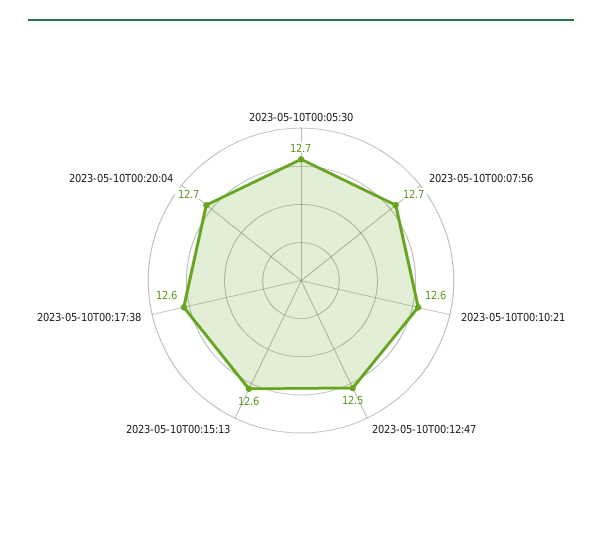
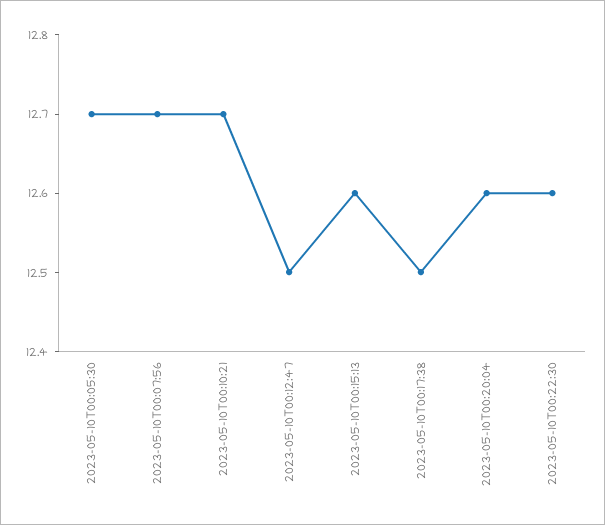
2023-05-10T00:10:21: 12.6 -> 12.7
2023-05-10T00:17:38: 12.6 -> 12.5
2023-05-10T00:20:04: 12.7 -> 12.6
2023-05-10T00:22:30: none -> 12.6

